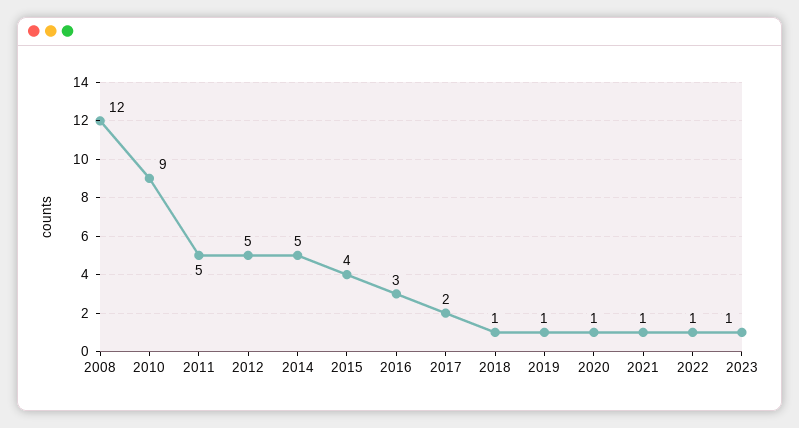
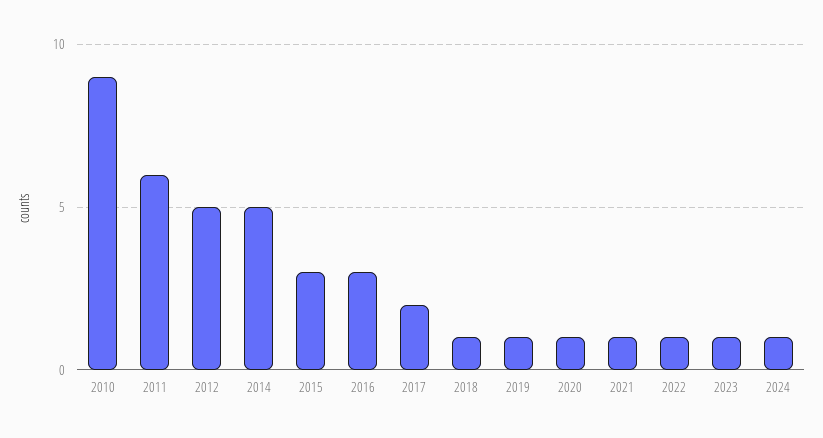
2008: 12 -> none
2011: 5 -> 6
2015: 4 -> 3
2024: none -> 1

